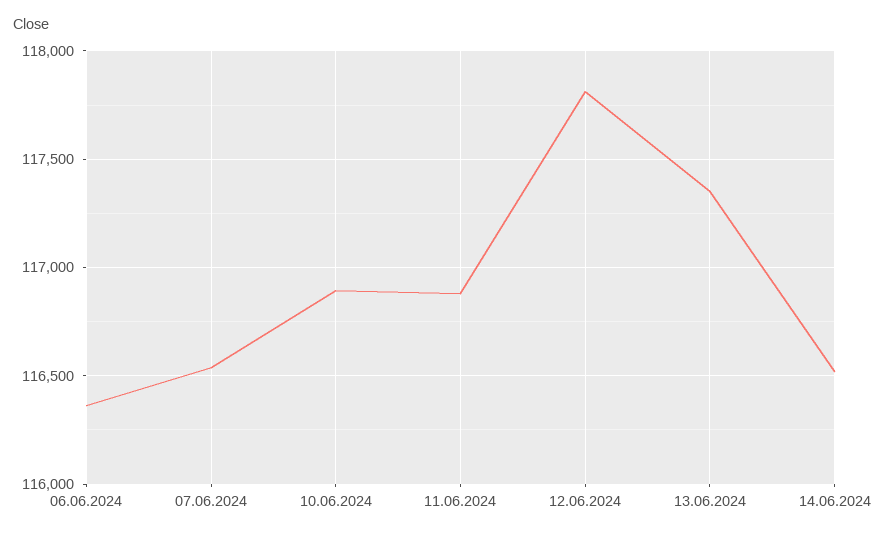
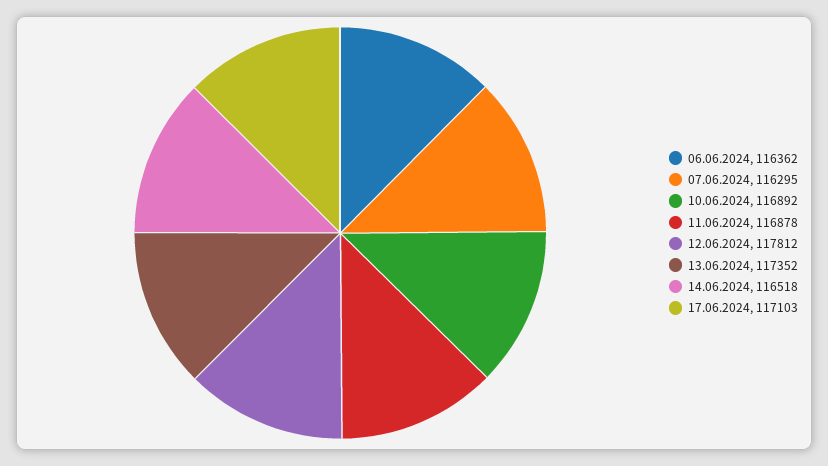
07.06.2024: 116550 -> 116295
17.06.2024: none -> 117103

